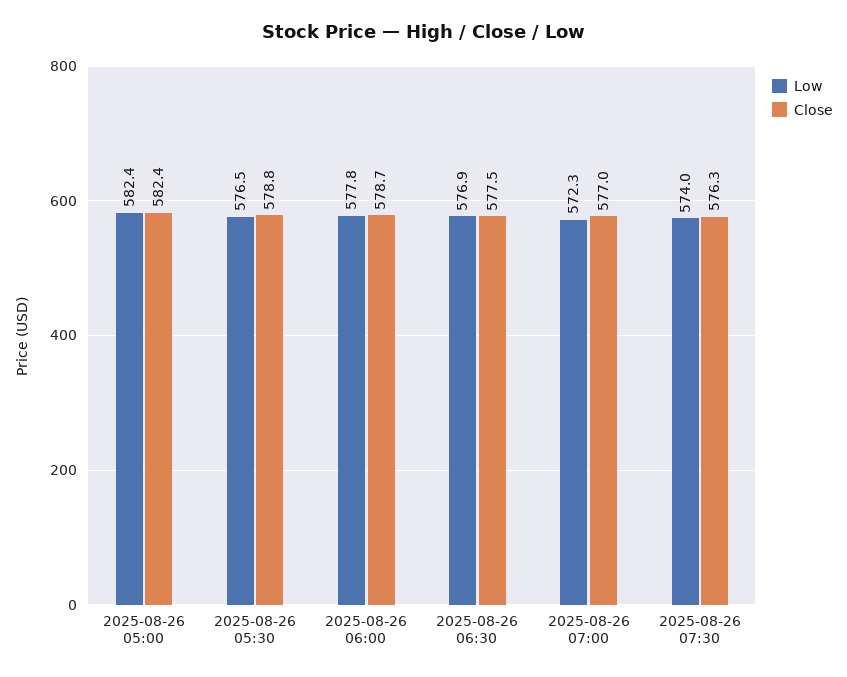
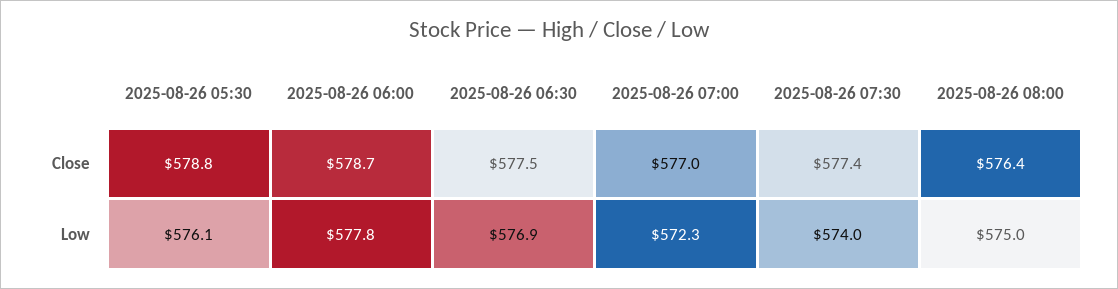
Low, 2025-08-26 05:00: 582.4 -> none
Close, 2025-08-26 05:00: 582.4 -> none
Low, 2025-08-26 05:30: 576.5 -> 576.1
Close, 2025-08-26 07:30: 576.3 -> 577.4
Close, 2025-08-26 08:00: none -> 576.4
Low, 2025-08-26 08:00: none -> 575

